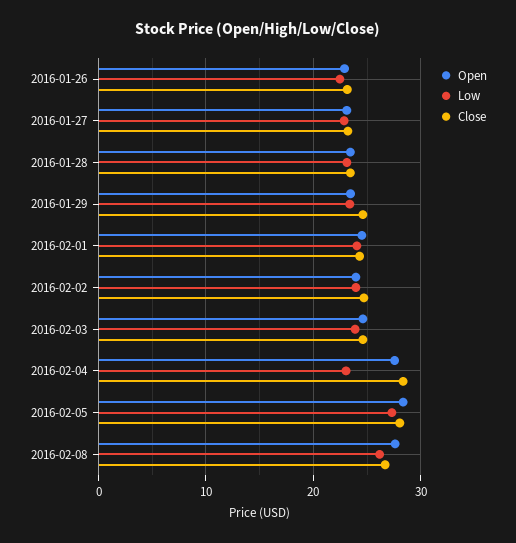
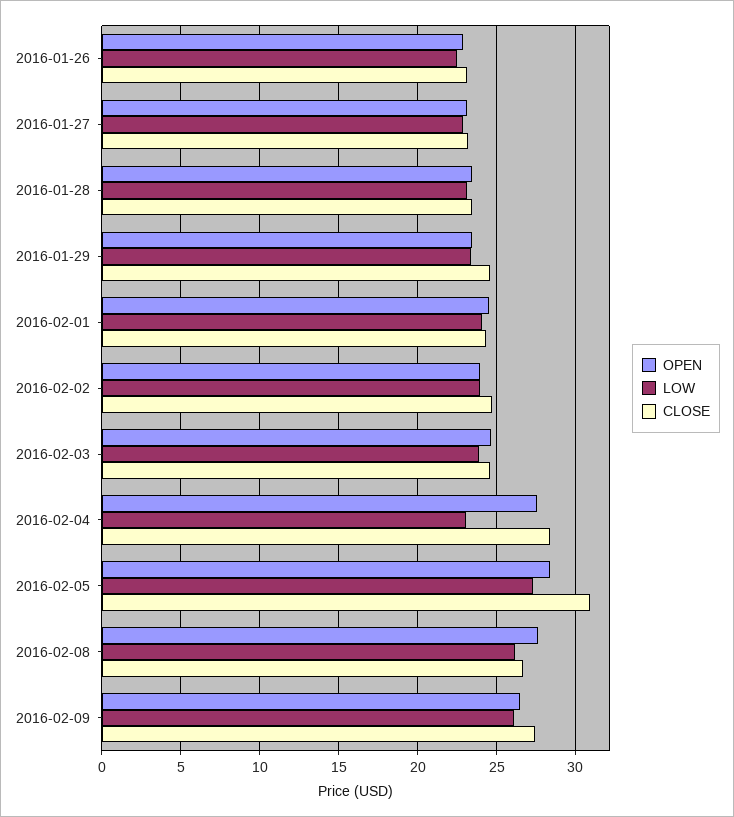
Close, 2016-02-05: 28 -> 31
Open, 2016-02-09: none -> 26.5
Low, 2016-02-09: none -> 26
Close, 2016-02-09: none -> 27.5

